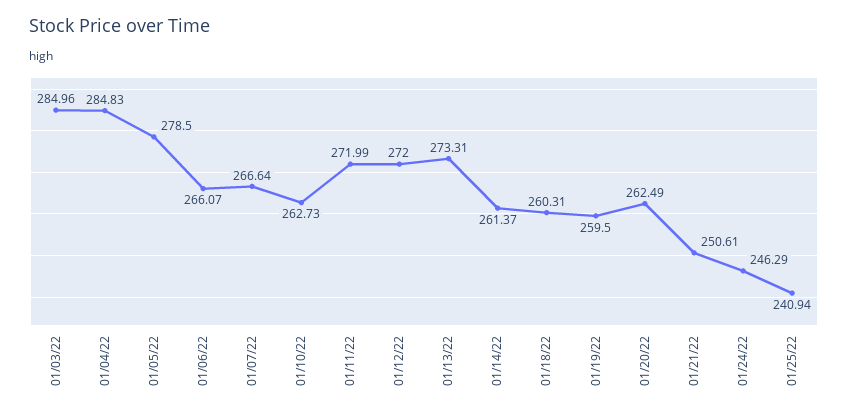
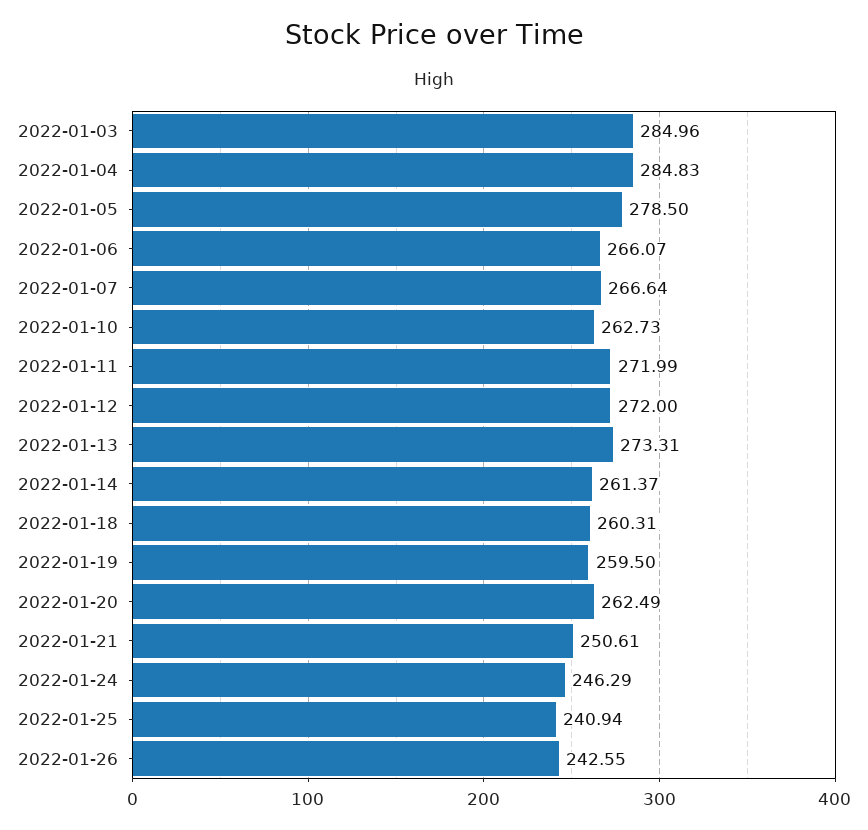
2022-01-26: none -> 242.55

